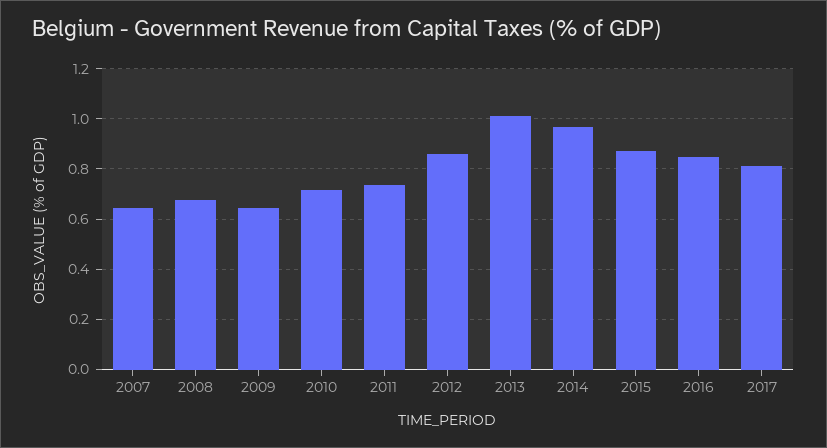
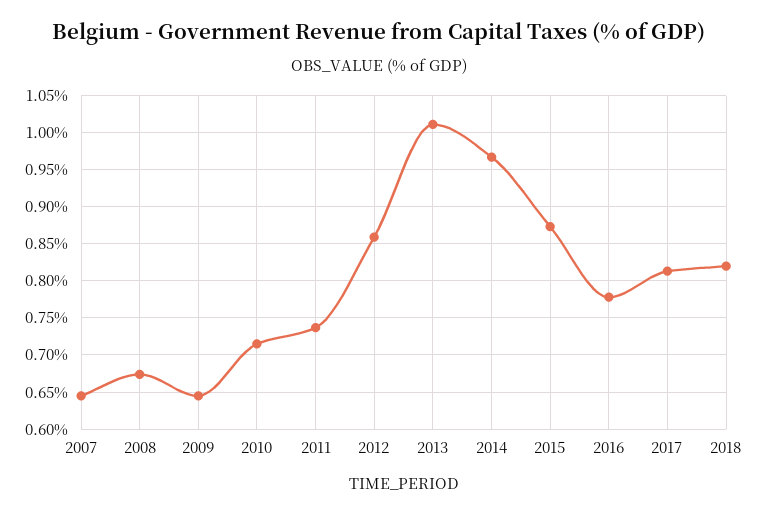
2016: 0.85 -> 0.78
2018: none -> 0.82

